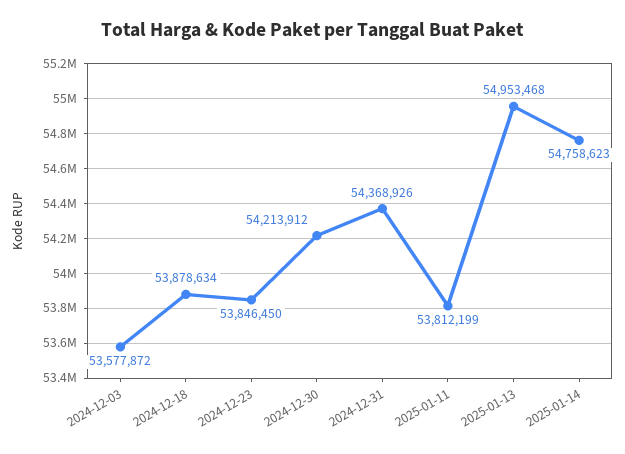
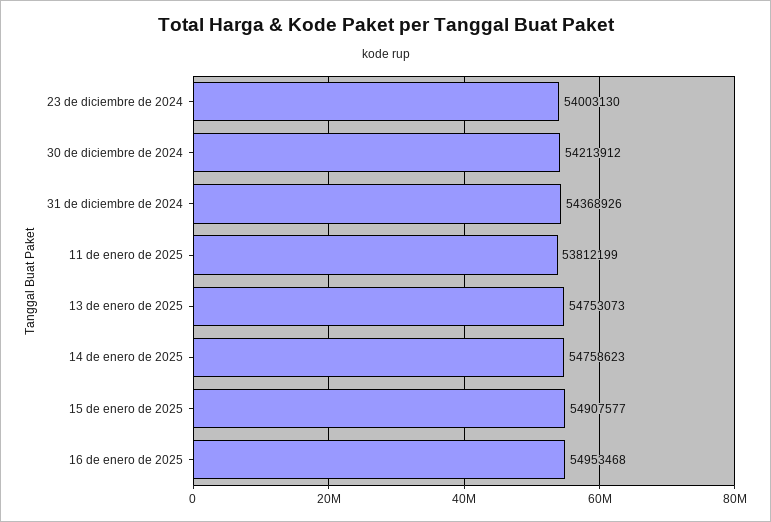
2024-12-03: 53577872 -> none
2024-12-18: 53878634 -> none
2024-12-23: 53846450 -> 54003130
2025-01-13: 54953468 -> 54753073
15 de enero de 2025: none -> 54907577
16 de enero de 2025: none -> 54953468

